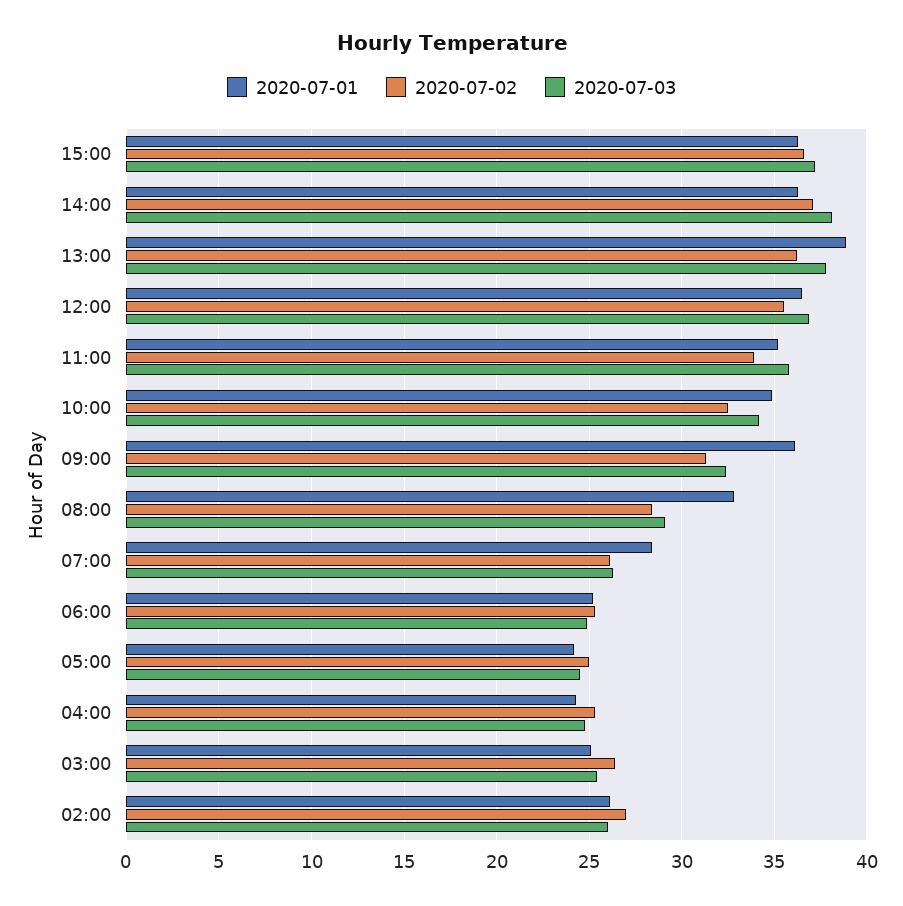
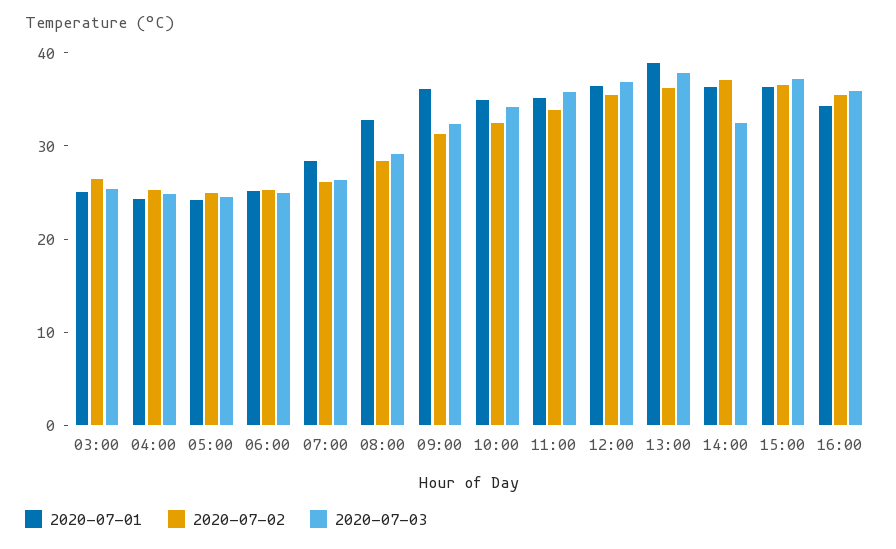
2020-07-03, 14:00: 38 -> 32
2020-07-01, 02:00: 26 -> none
2020-07-02, 02:00: 27 -> none
2020-07-03, 02:00: 26 -> none
2020-07-01, 16:00: none -> 34
2020-07-02, 16:00: none -> 36
2020-07-03, 16:00: none -> 36

